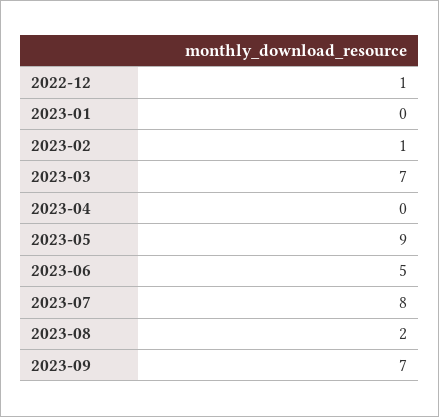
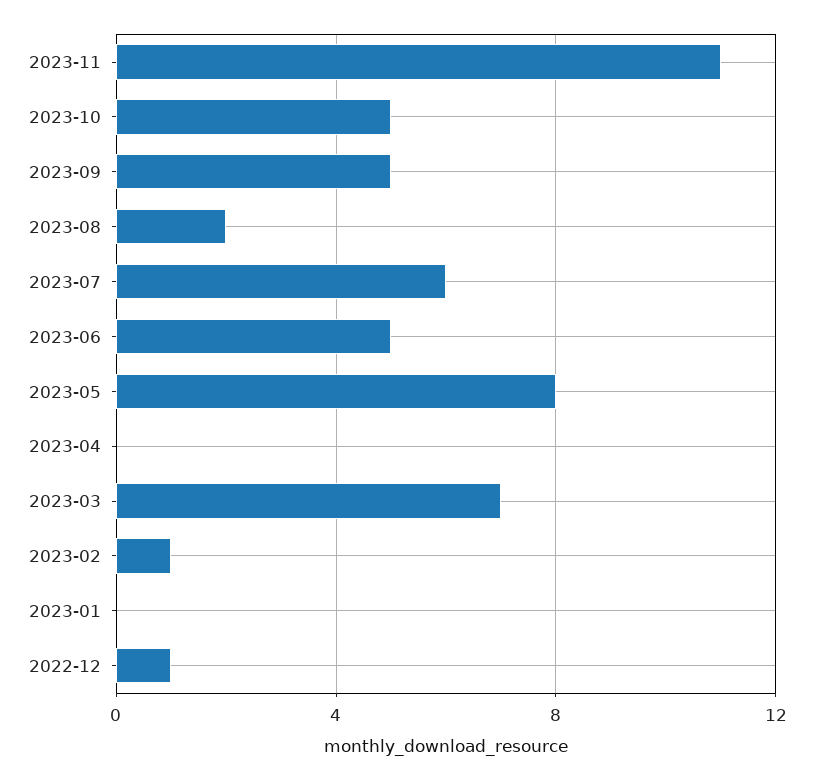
2023-05: 9 -> 8
2023-07: 8 -> 6
2023-09: 7 -> 5
2023-11: none -> 11
2023-10: none -> 5

